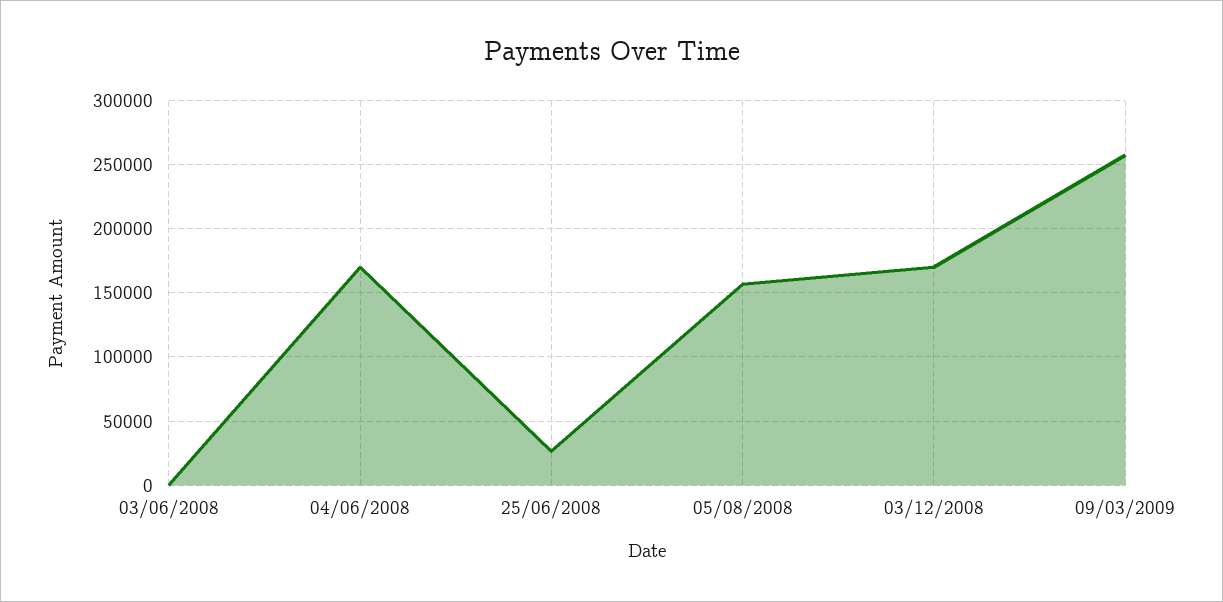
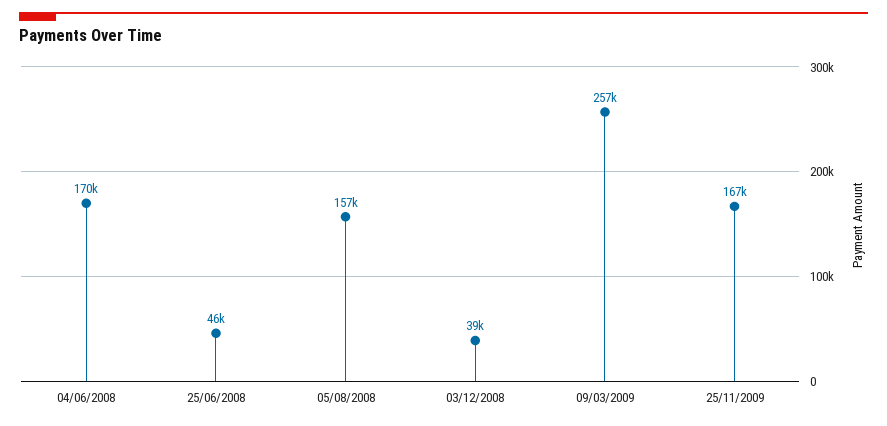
03/06/2008: 0 -> none
25/06/2008: 25000 -> 46000
03/12/2008: 170000 -> 39000
25/11/2009: none -> 167000

